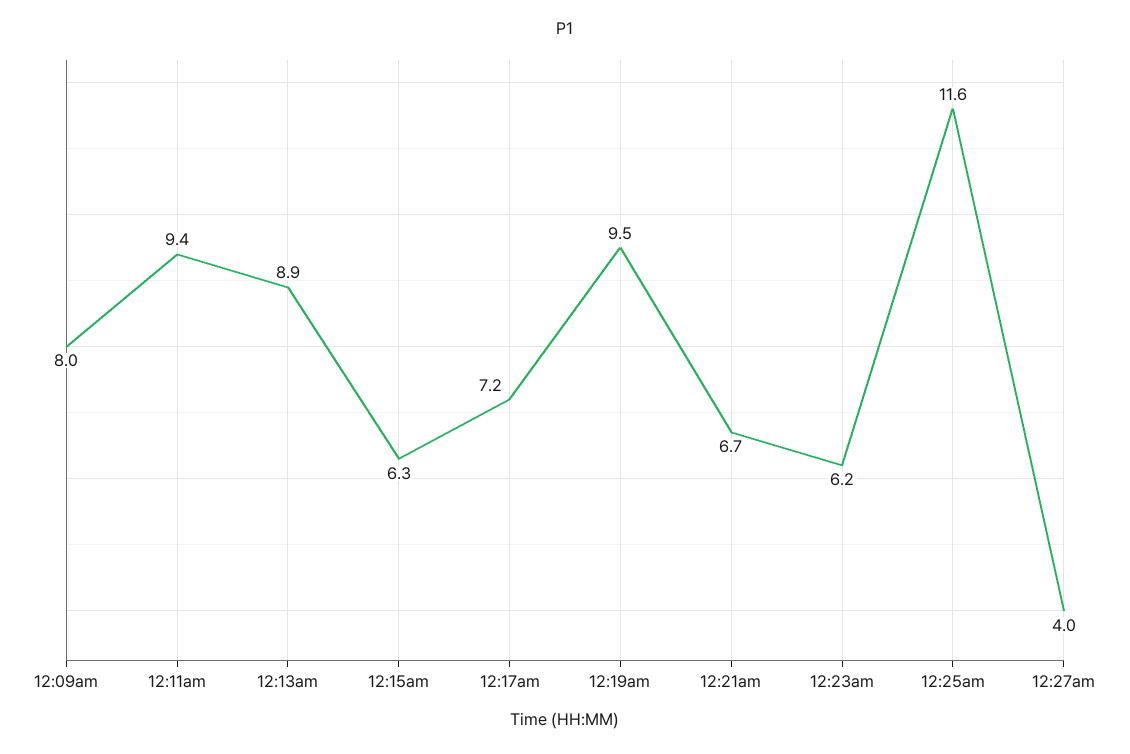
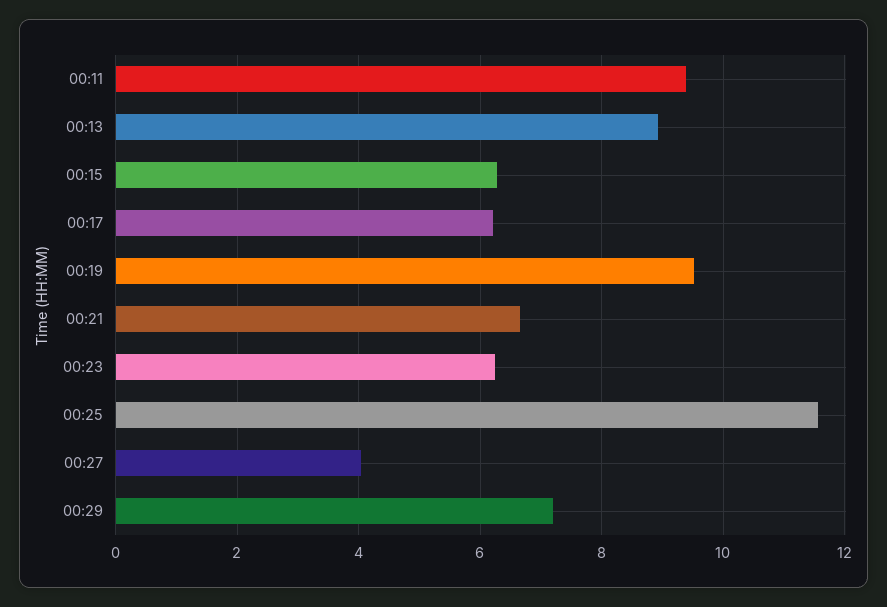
12:09am: 8 -> none
12:17am: 7.2 -> 6.2
00:29: none -> 7.2

